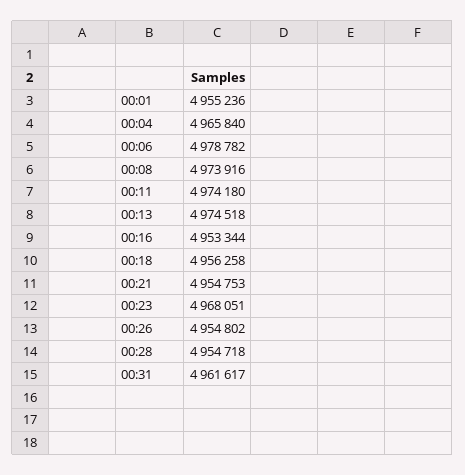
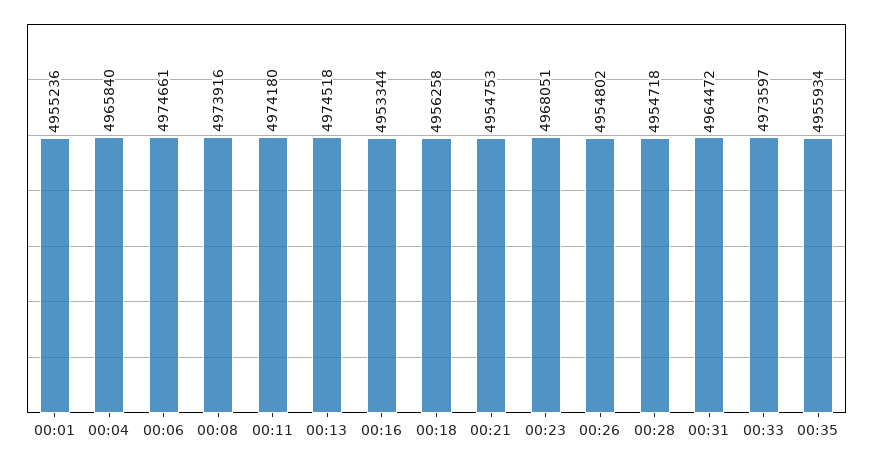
00:06: 4978782 -> 4974661
00:31: 4961617 -> 4964472
00:33: none -> 4973597
00:35: none -> 4955934

